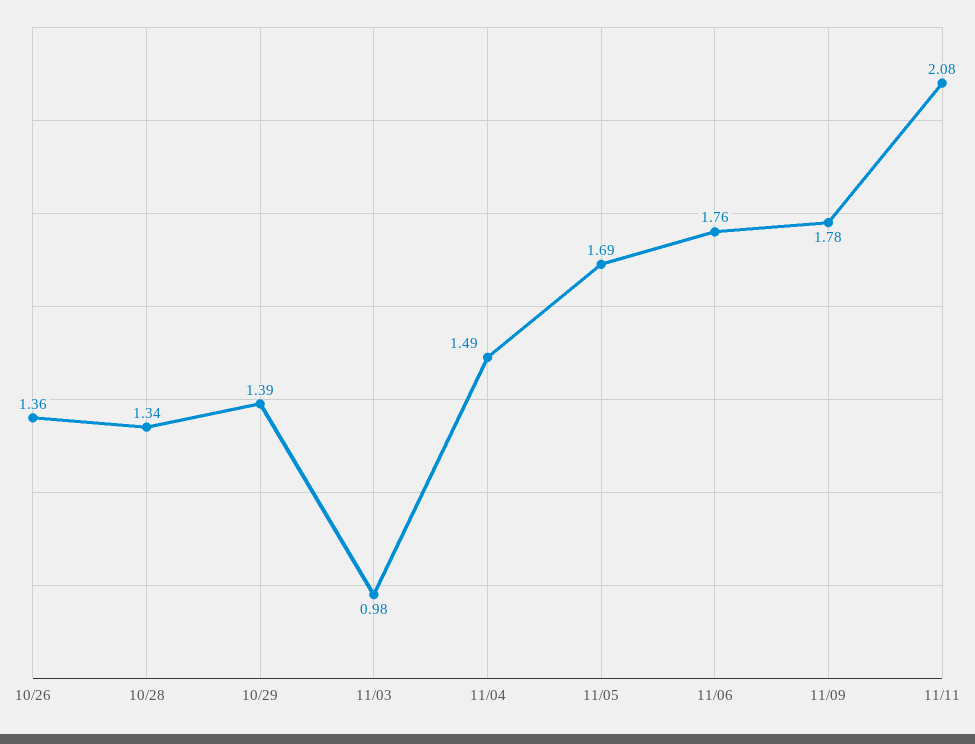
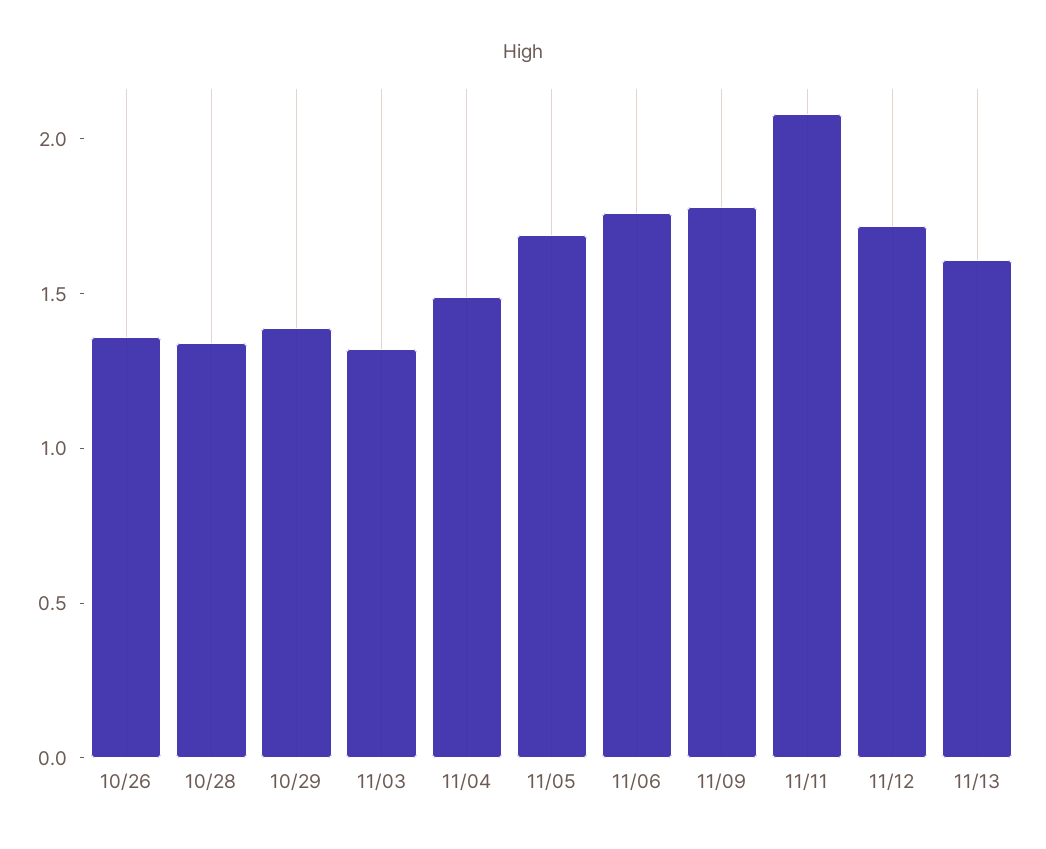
11/03: 0.98 -> 1.3
11/12: none -> 1.7
11/13: none -> 1.6

